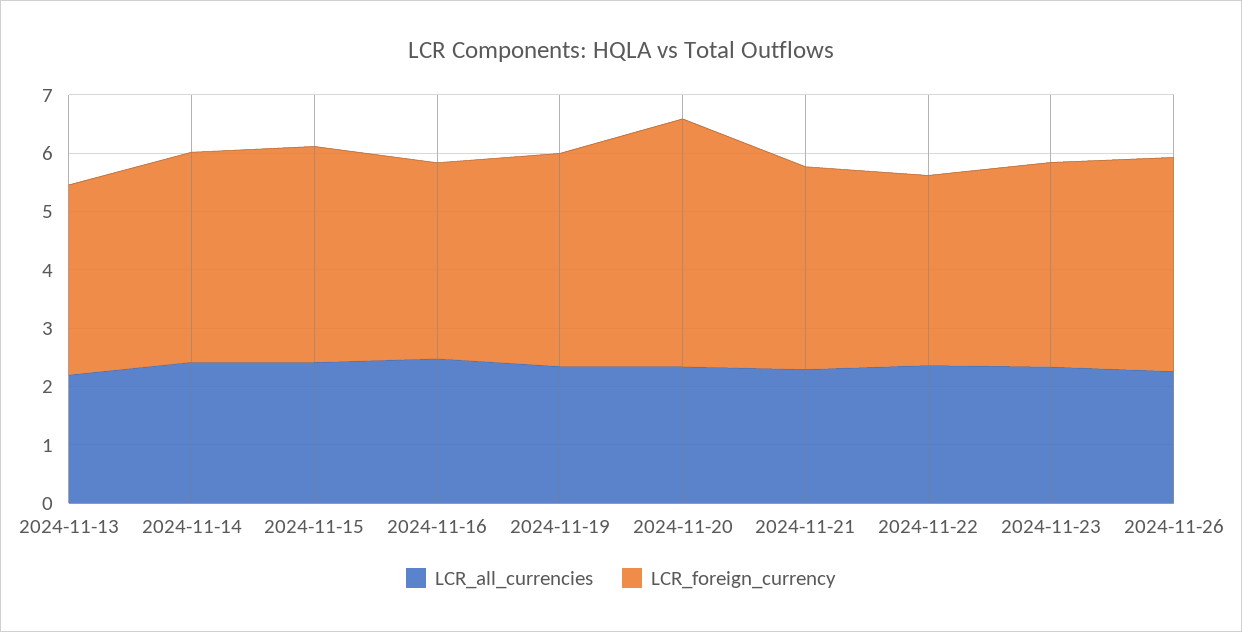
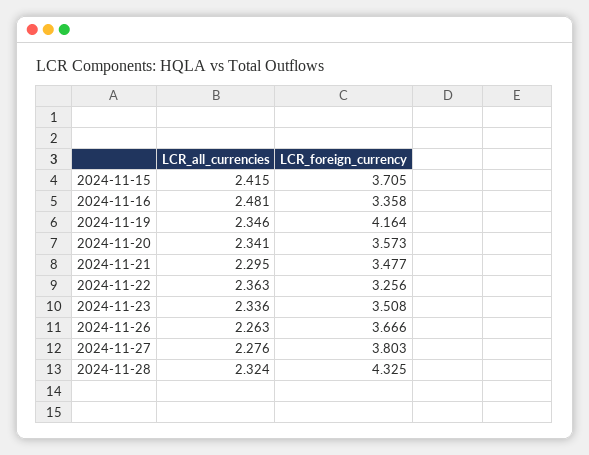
LCR_all_currencies, 2024-11-13: 2.2 -> none
LCR_foreign_currency, 2024-11-13: 3.2 -> none
LCR_all_currencies, 2024-11-14: 2.4 -> none
LCR_foreign_currency, 2024-11-14: 3.6 -> none
LCR_foreign_currency, 2024-11-19: 3.6 -> 4.164
LCR_foreign_currency, 2024-11-20: 4.2 -> 3.573
LCR_all_currencies, 2024-11-27: none -> 2.276
LCR_foreign_currency, 2024-11-27: none -> 3.803
LCR_all_currencies, 2024-11-28: none -> 2.324
LCR_foreign_currency, 2024-11-28: none -> 4.325

